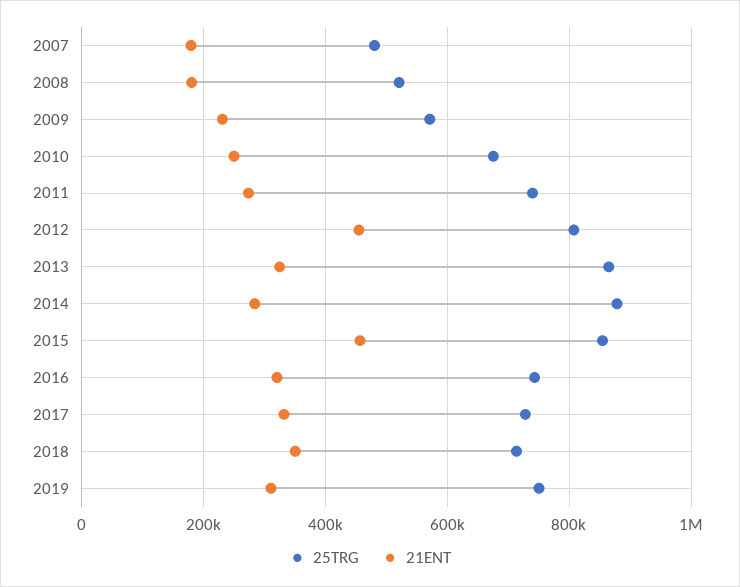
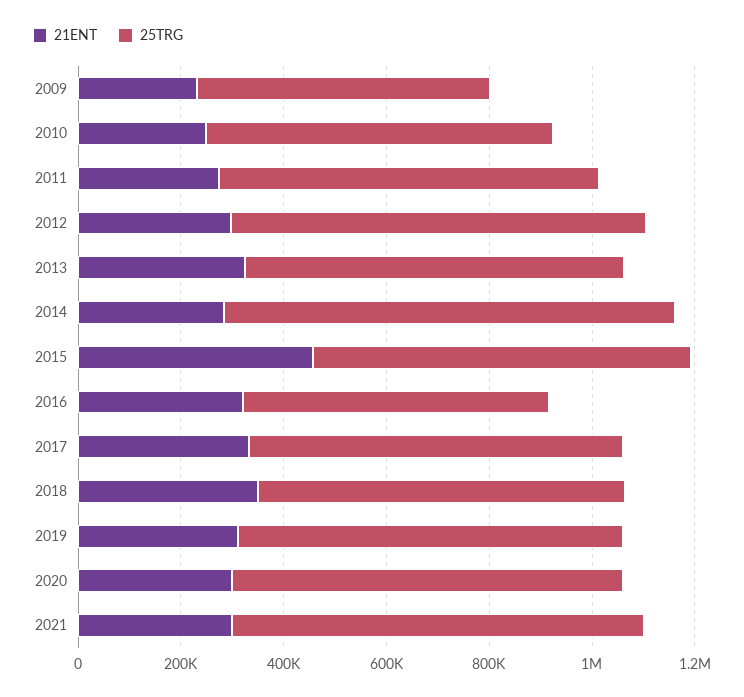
25TRG, 2007: 480000 -> none
21ENT, 2007: 180000 -> none
25TRG, 2008: 520000 -> none
21ENT, 2008: 180000 -> none
21ENT, 2012: 460000 -> 300000
25TRG, 2013: 860000 -> 750000
25TRG, 2015: 860000 -> 750000
25TRG, 2016: 740000 -> 600000
21ENT, 2020: none -> 300000
25TRG, 2020: none -> 750000
21ENT, 2021: none -> 300000
25TRG, 2021: none -> 800000

